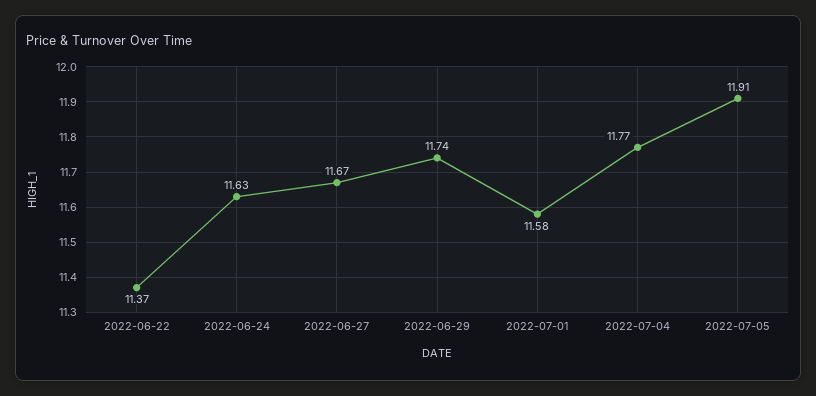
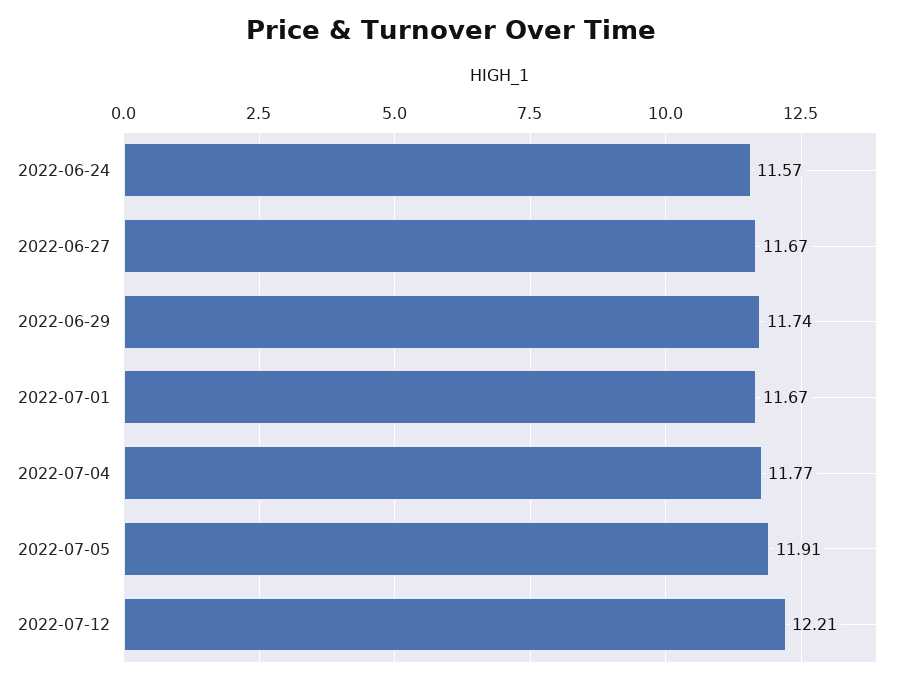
2022-06-22: 11.37 -> none
2022-06-24: 11.63 -> 11.57
2022-07-01: 11.58 -> 11.67
2022-07-12: none -> 12.21

